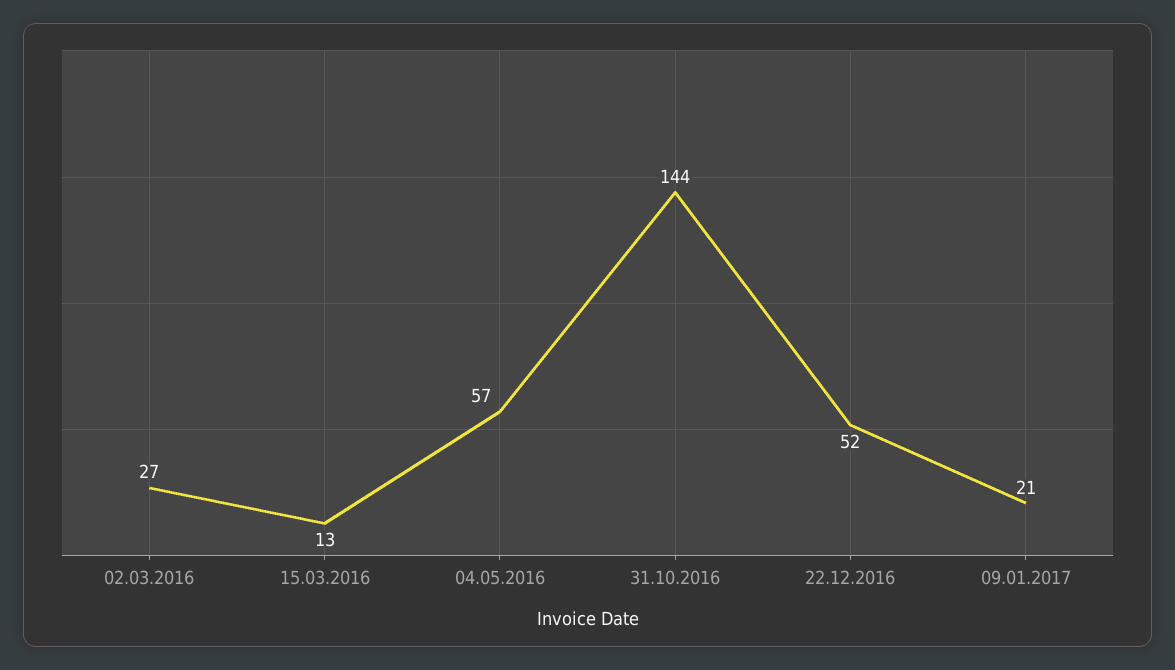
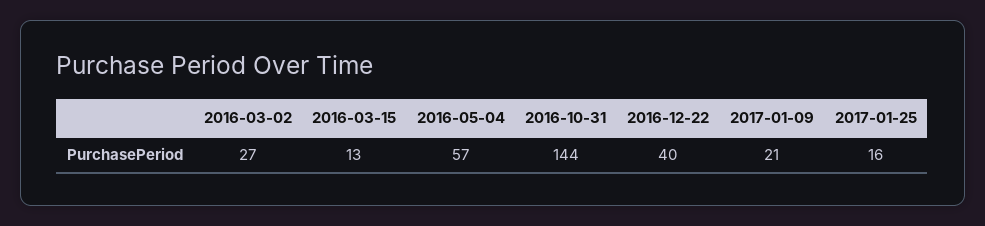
22.12.2016: 52 -> 40
2017-01-25: none -> 16

